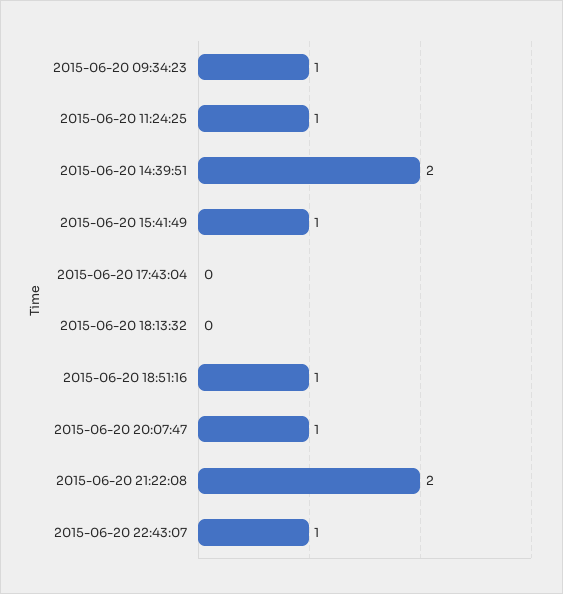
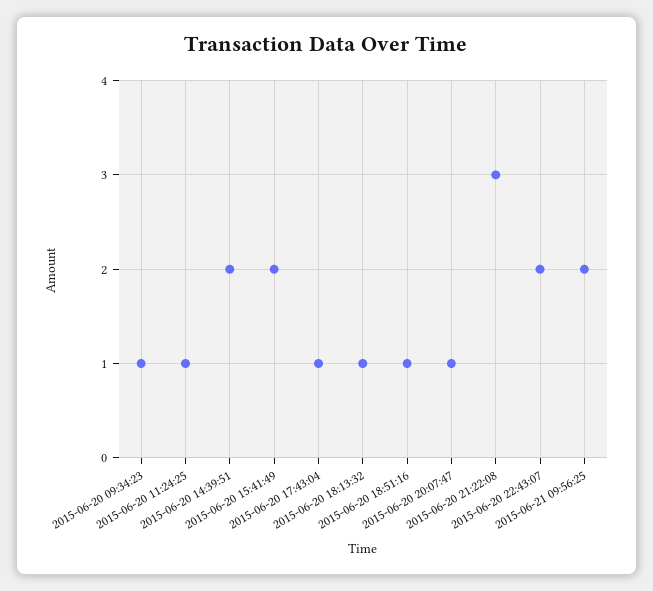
2015-06-20 15:41:49: 1 -> 2
2015-06-20 17:43:04: 0 -> 1
2015-06-20 18:13:32: 0 -> 1
2015-06-20 21:22:08: 2 -> 3
2015-06-20 22:43:07: 1 -> 2
2015-06-21 09:56:25: none -> 2

